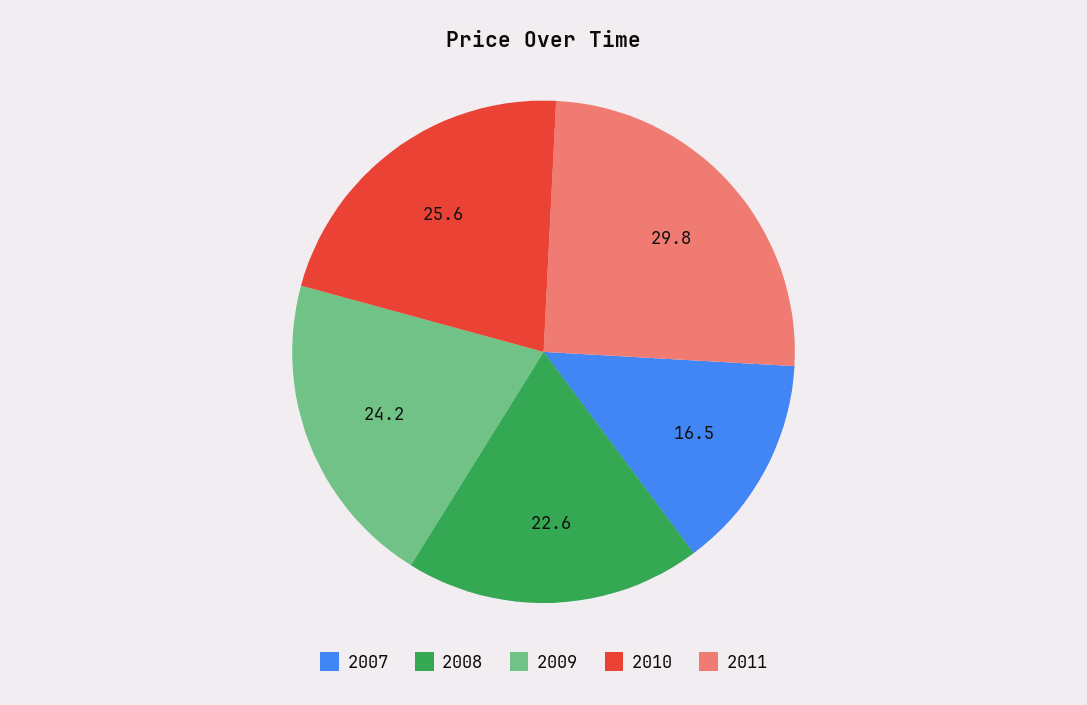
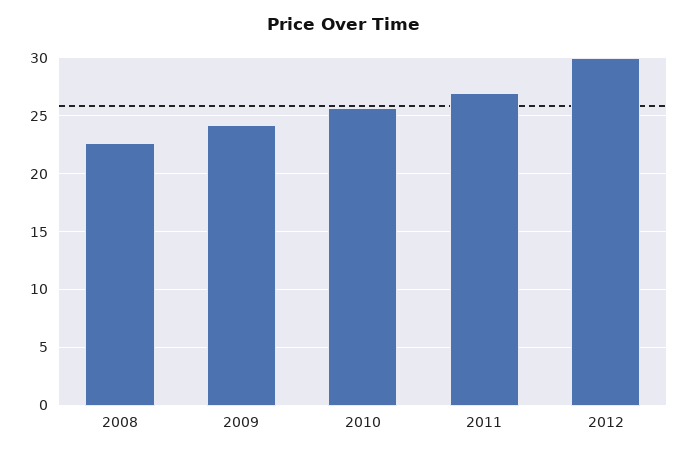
2007: 16.5 -> none
2011: 29.8 -> 27
2012: none -> 30

